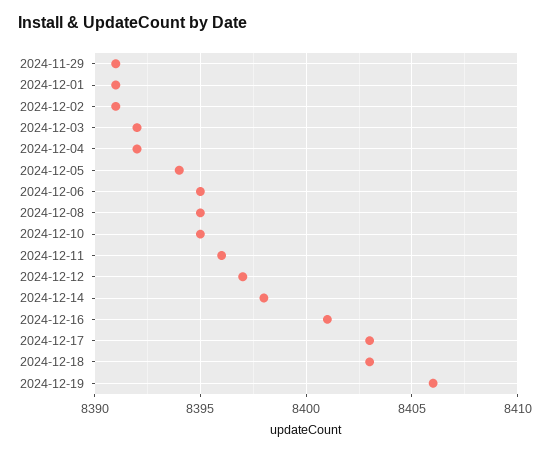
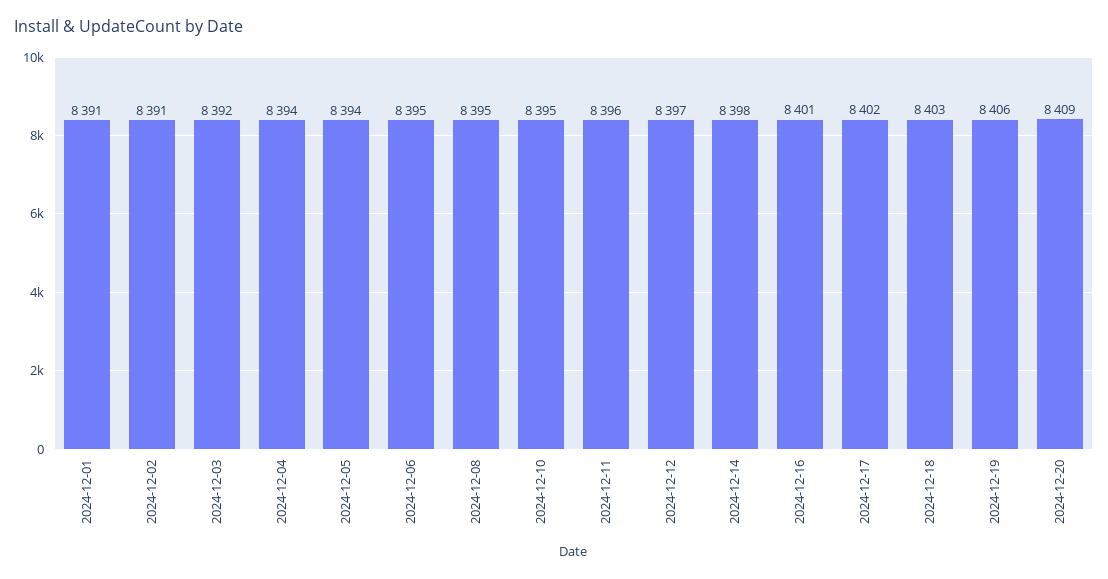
2024-11-29: 8391 -> none
2024-12-04: 8392 -> 8394
2024-12-17: 8403 -> 8402
2024-12-20: none -> 8409

